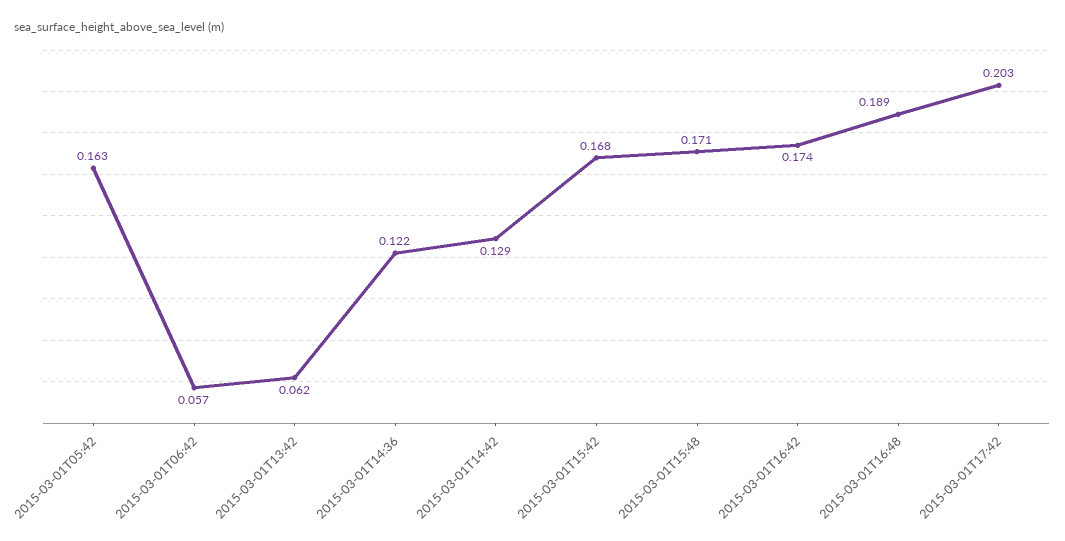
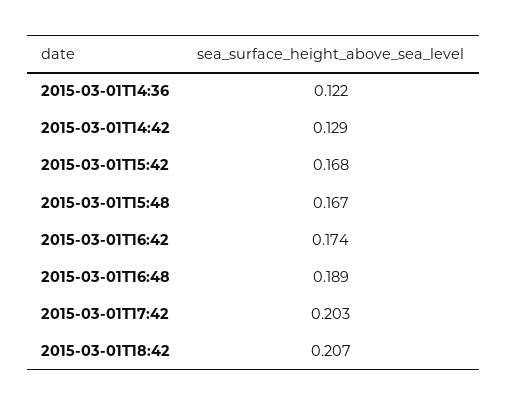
2015-03-01T05:42: 0.163 -> none
2015-03-01T06:42: 0.057 -> none
2015-03-01T13:42: 0.062 -> none
2015-03-01T15:48: 0.171 -> 0.167
2015-03-01T18:42: none -> 0.207

